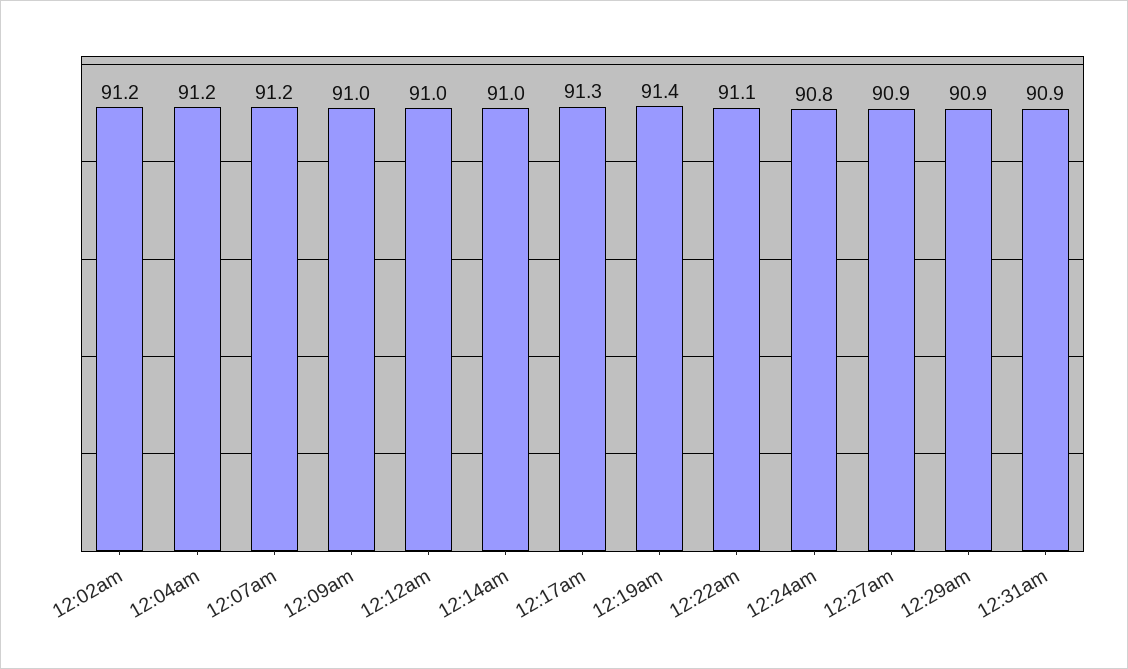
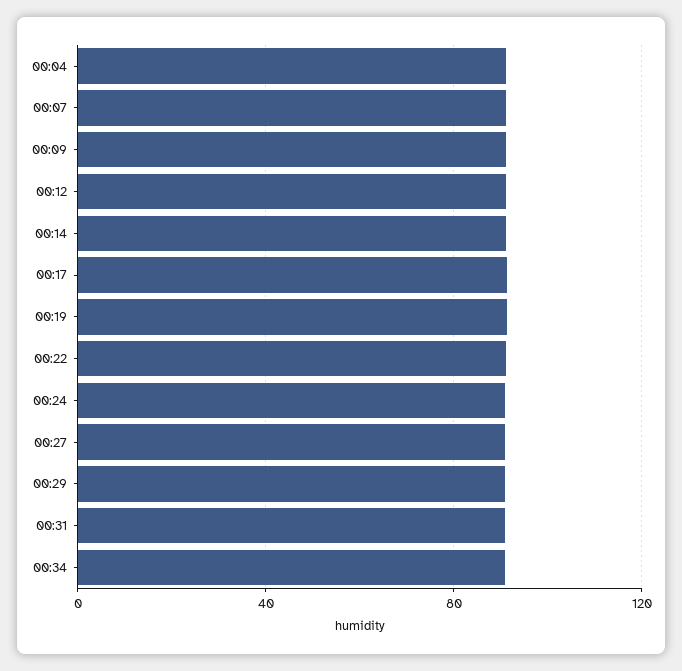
12:02am: 91.2 -> none
00:34: none -> 90

